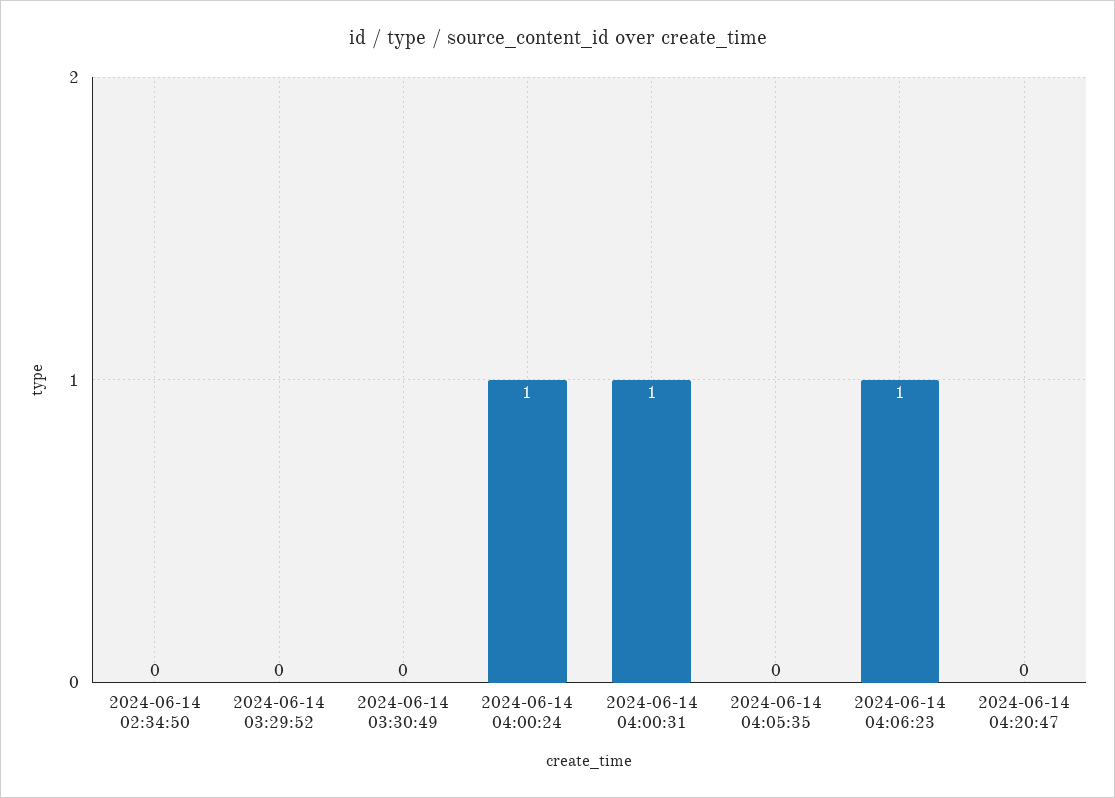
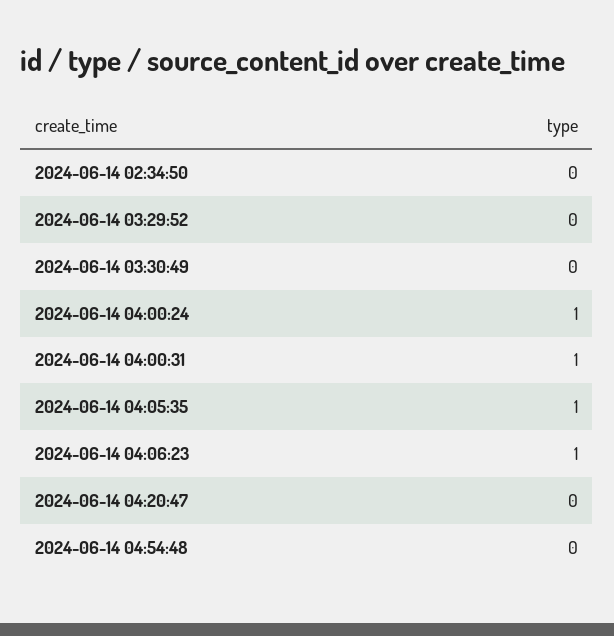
2024-06-14 04:05:35: 0 -> 1
2024-06-14 04:54:48: none -> 0

